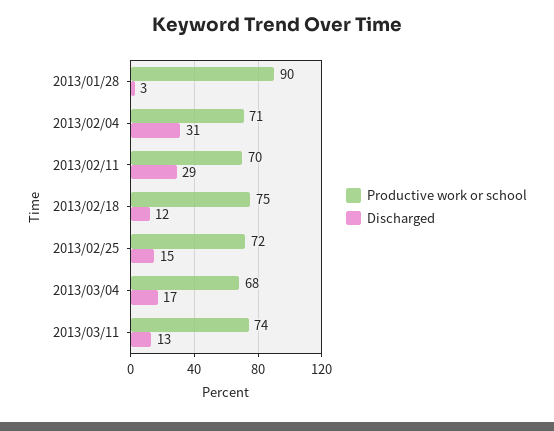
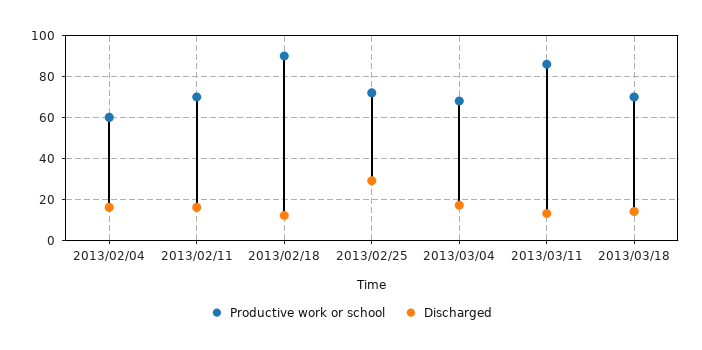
Productive work or school, 2013/01/28: 90 -> none
Discharged, 2013/01/28: 3 -> none
Productive work or school, 2013/02/04: 71 -> 60
Discharged, 2013/02/04: 31 -> 15
Discharged, 2013/02/11: 29 -> 15
Productive work or school, 2013/02/18: 75 -> 90
Discharged, 2013/02/25: 15 -> 30
Productive work or school, 2013/03/11: 74 -> 85
Productive work or school, 2013/03/18: none -> 70
Discharged, 2013/03/18: none -> 15

